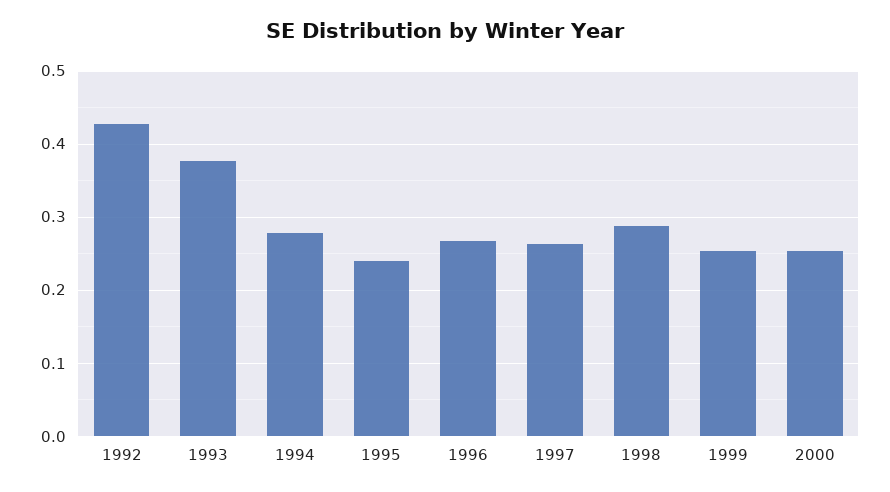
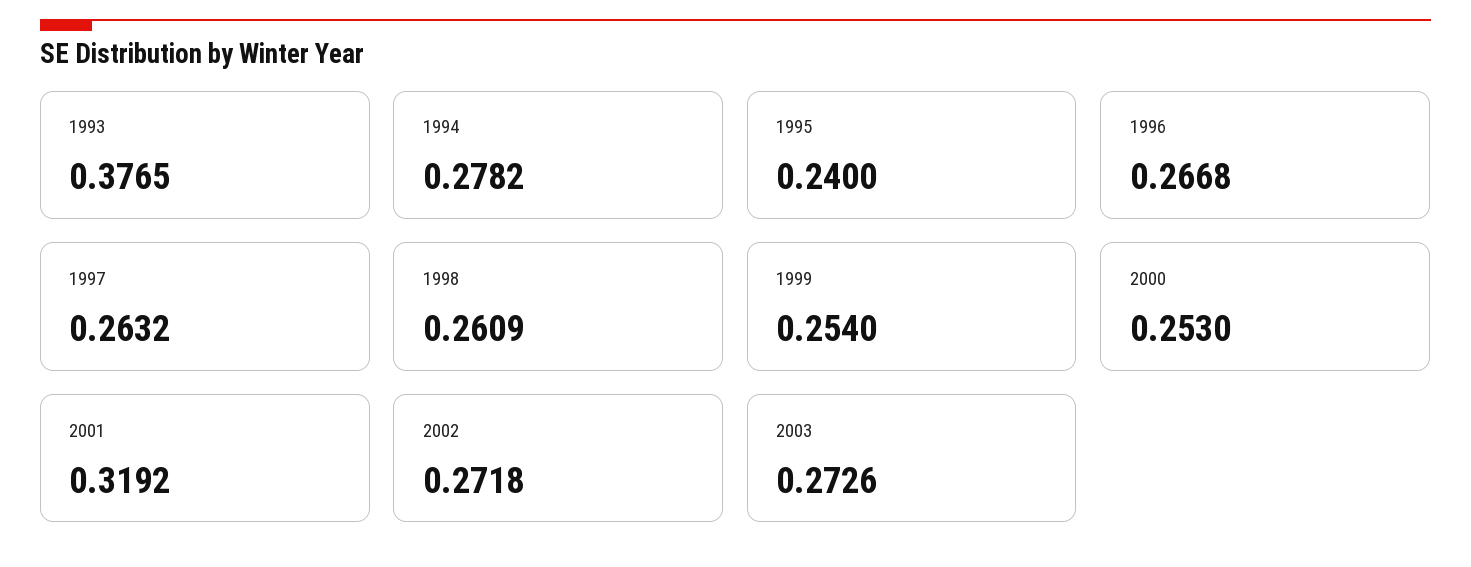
1992: 0.43 -> none
1998: 0.29 -> 0.2609
2001: none -> 0.3192
2002: none -> 0.2718
2003: none -> 0.2726

